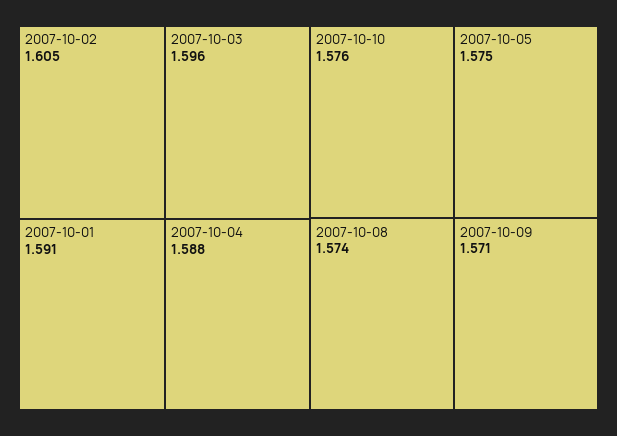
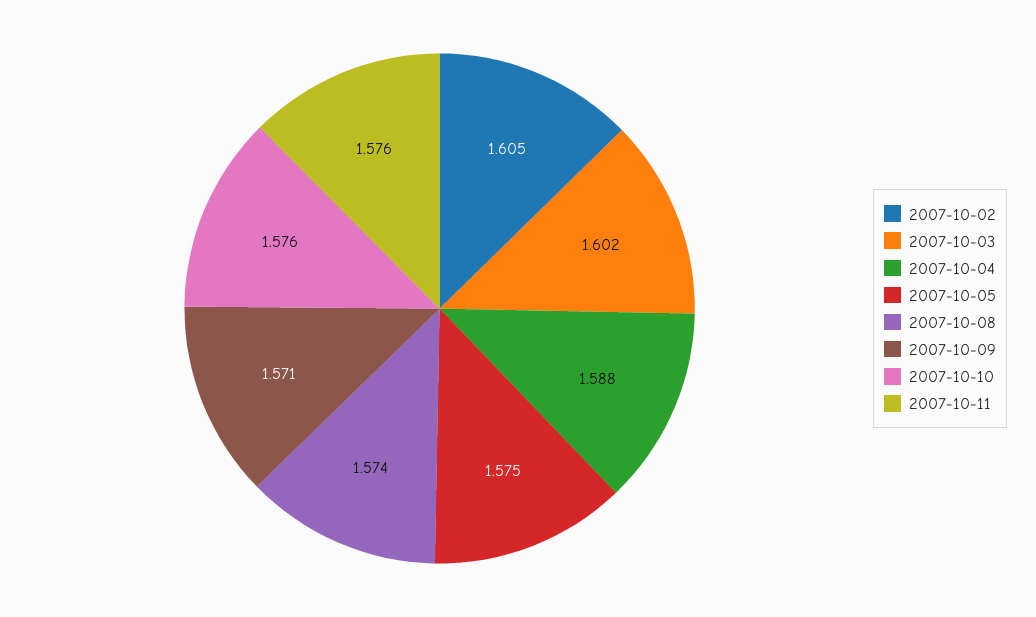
2007-10-03: 1.596 -> 1.602
2007-10-01: 1.591 -> none
2007-10-11: none -> 1.576

